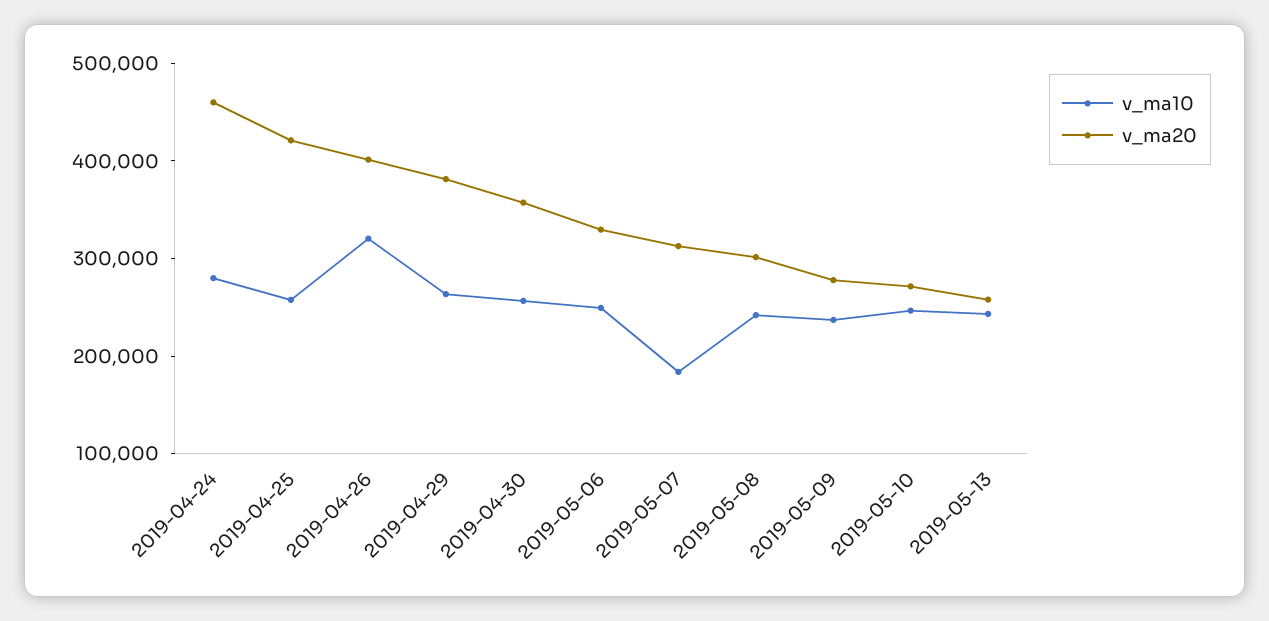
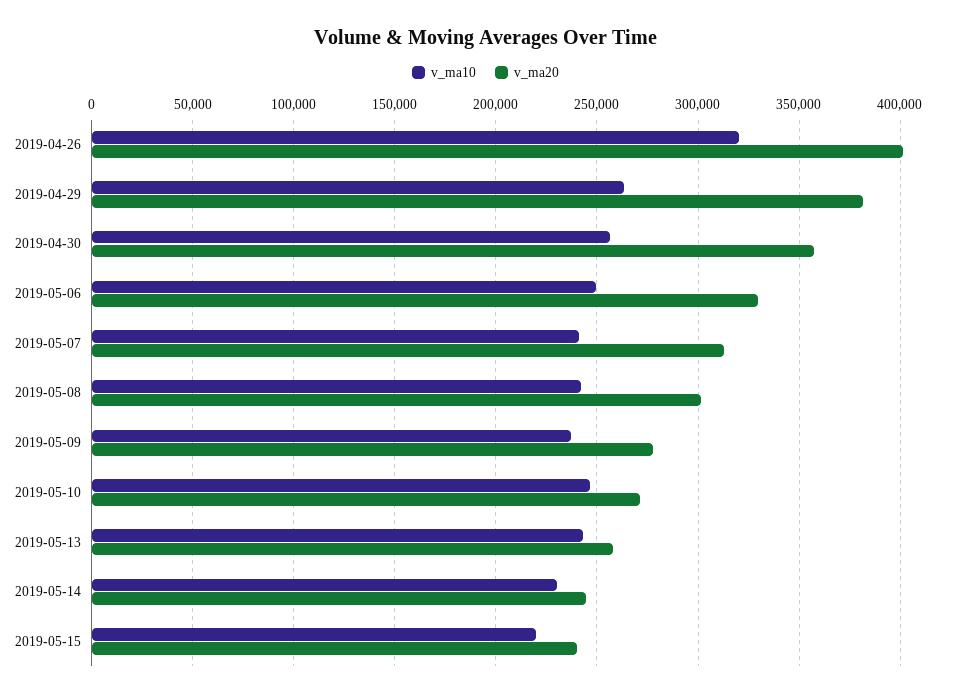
v_ma10, 2019-04-24: 280000 -> none
v_ma20, 2019-04-24: 460000 -> none
v_ma10, 2019-04-25: 260000 -> none
v_ma20, 2019-04-25: 420000 -> none
v_ma10, 2019-05-07: 180000 -> 240000
v_ma10, 2019-05-14: none -> 230000
v_ma20, 2019-05-14: none -> 245000
v_ma10, 2019-05-15: none -> 220000
v_ma20, 2019-05-15: none -> 240000

